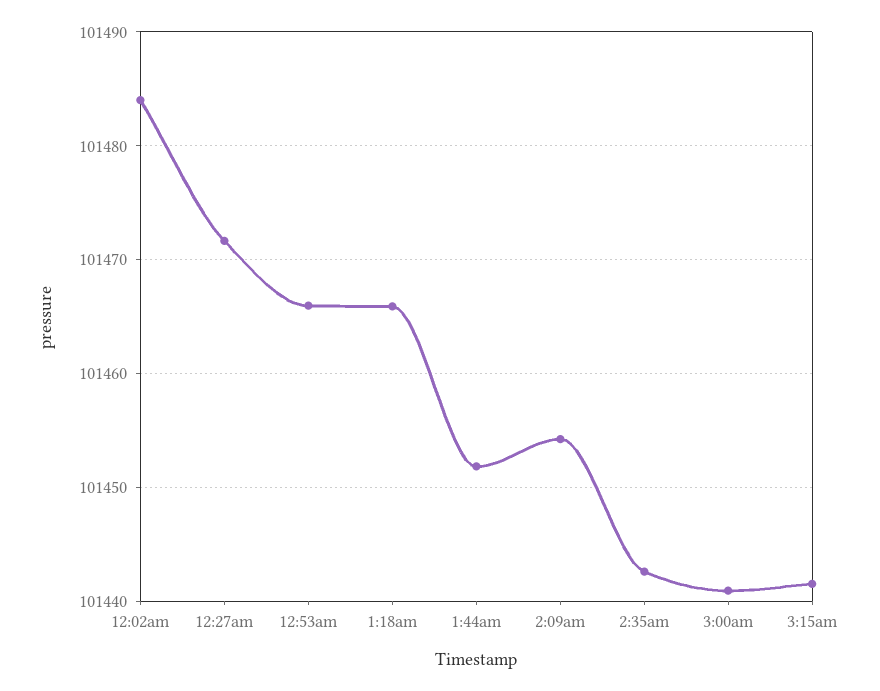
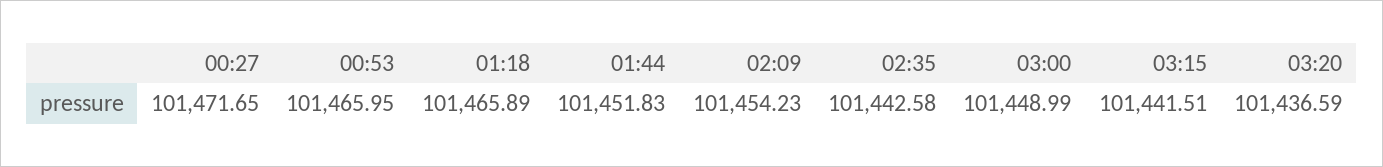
12:02am: 101484 -> none
3:00am: 101441 -> 101448.99
03:20: none -> 101436.59

